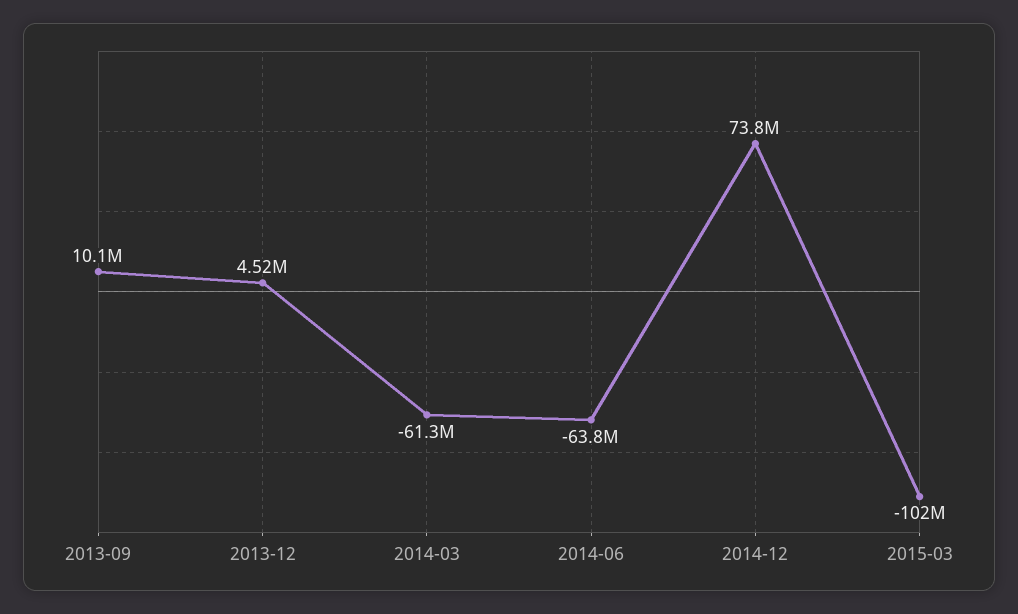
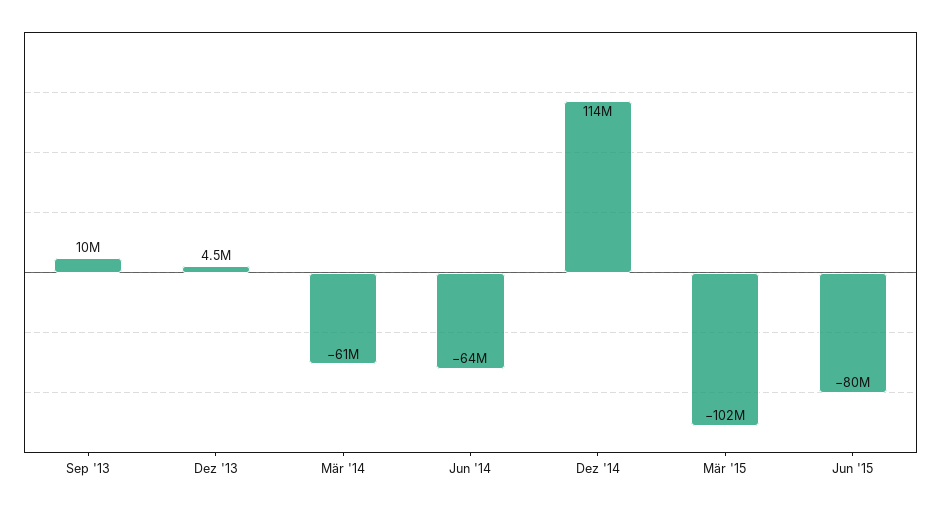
2014-12: 73800000 -> 114000000
Jun '15: none -> -80000000

